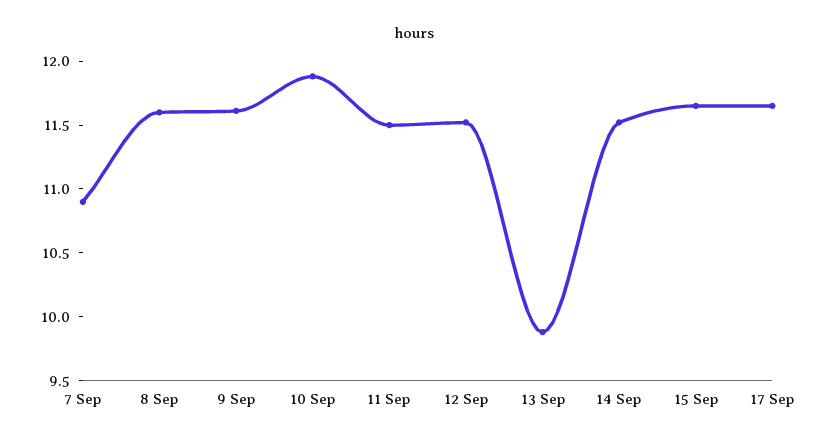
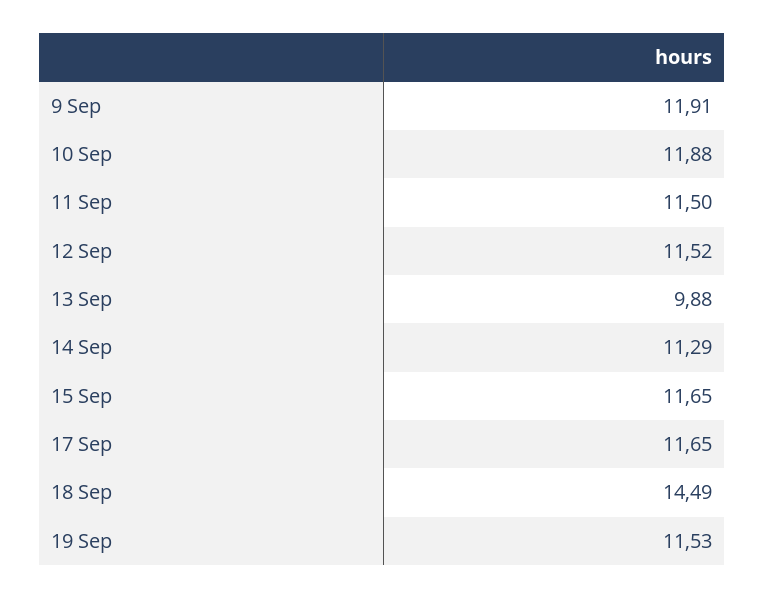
7 Sep: 10.9 -> none
8 Sep: 11.6 -> none
9 Sep: 11.6 -> 11.91
14 Sep: 11.5 -> 11.29
18 Sep: none -> 14.49
19 Sep: none -> 11.53

